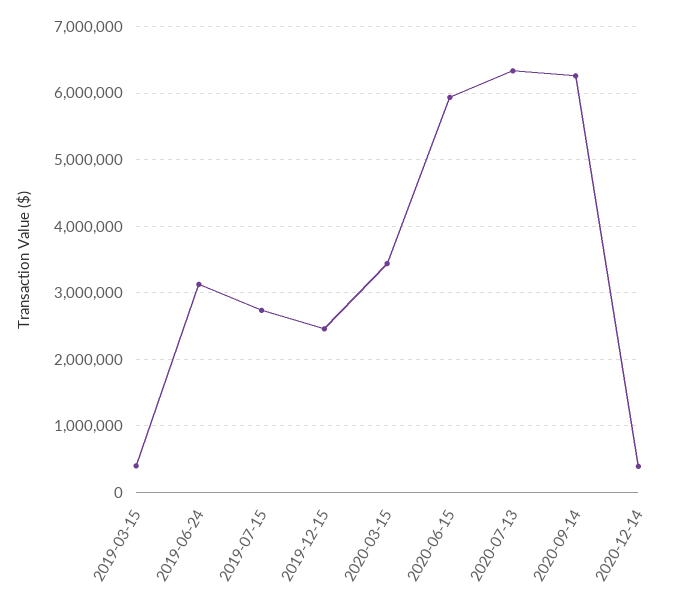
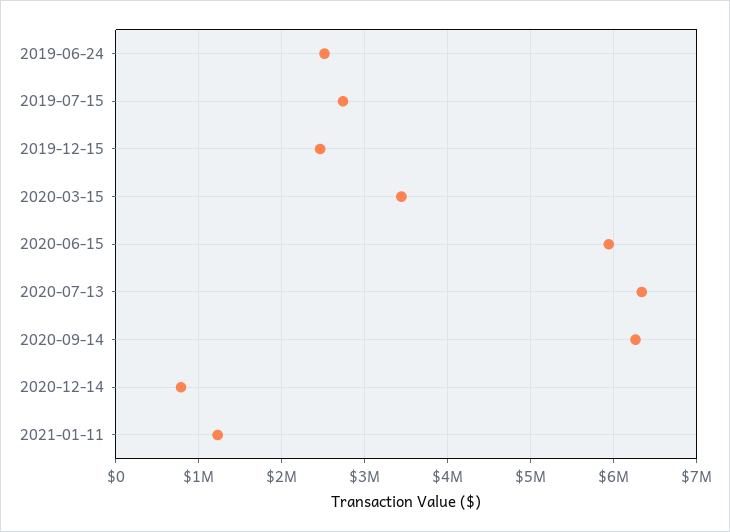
2019-03-15: 400000 -> none
2019-06-24: 3100000 -> 2500000
2020-12-14: 400000 -> 800000
2021-01-11: none -> 1200000

